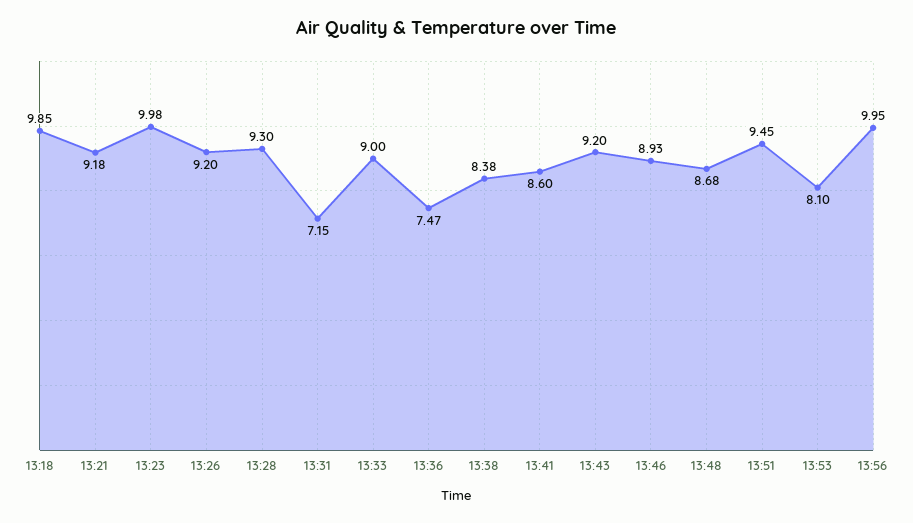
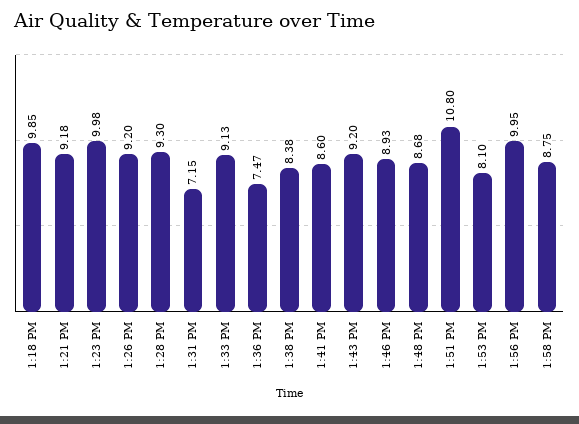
13:33: 9 -> 9.13
13:51: 9.45 -> 10.8
1:58 PM: none -> 8.75

